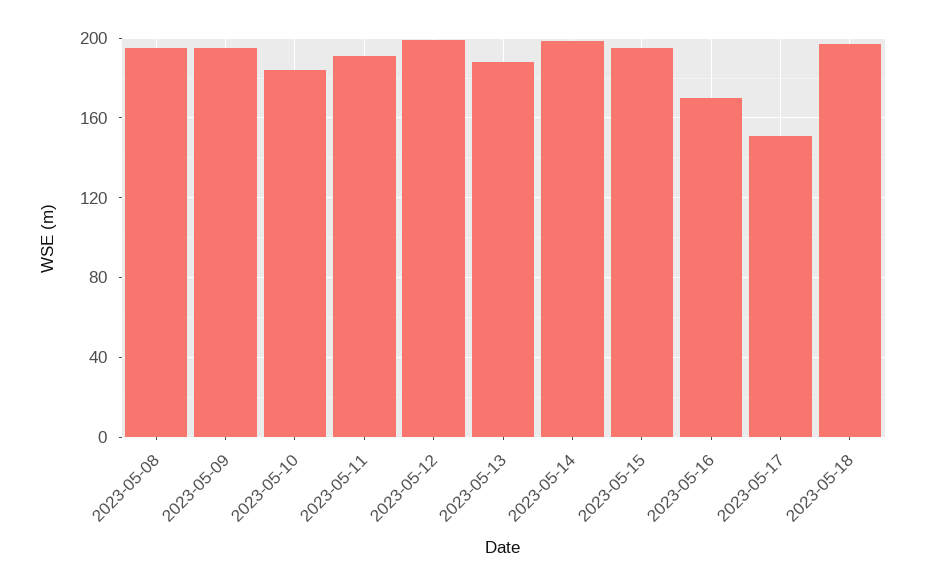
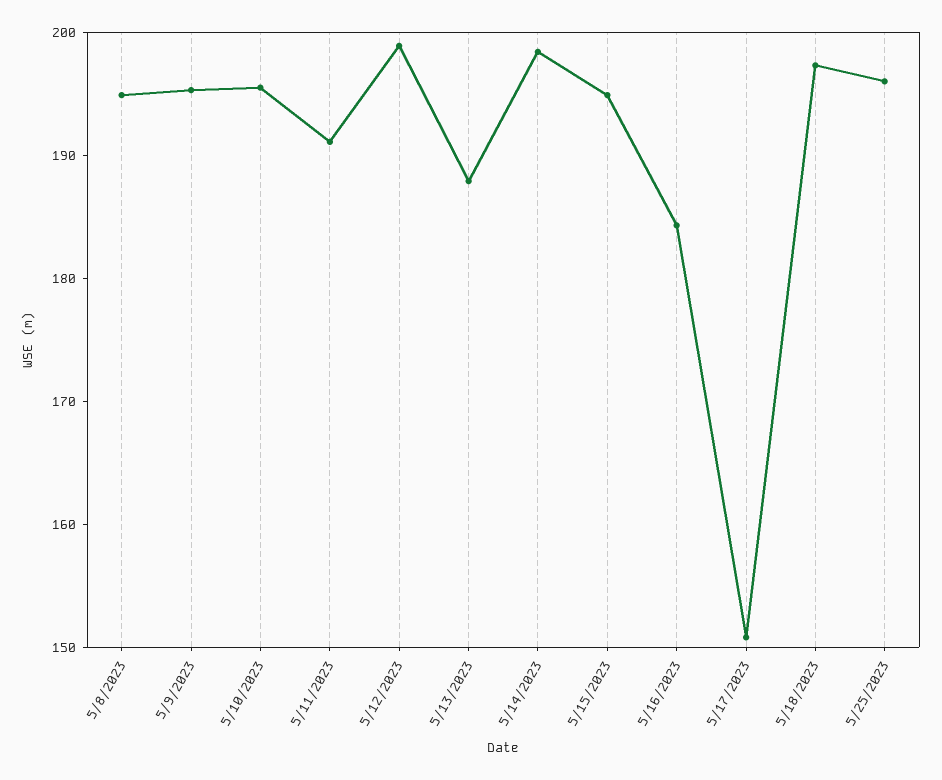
2023-05-10: 185 -> 196
2023-05-16: 170 -> 184
5/25/2023: none -> 196

